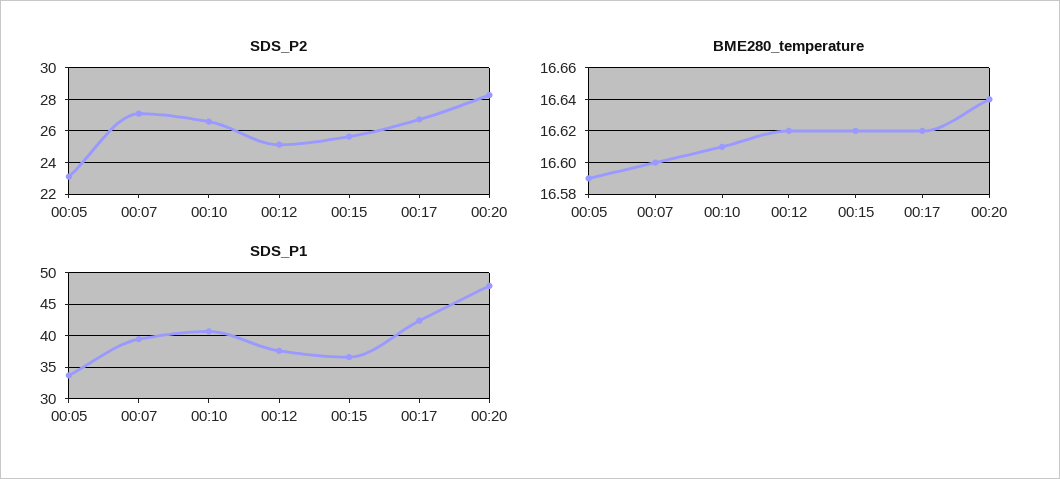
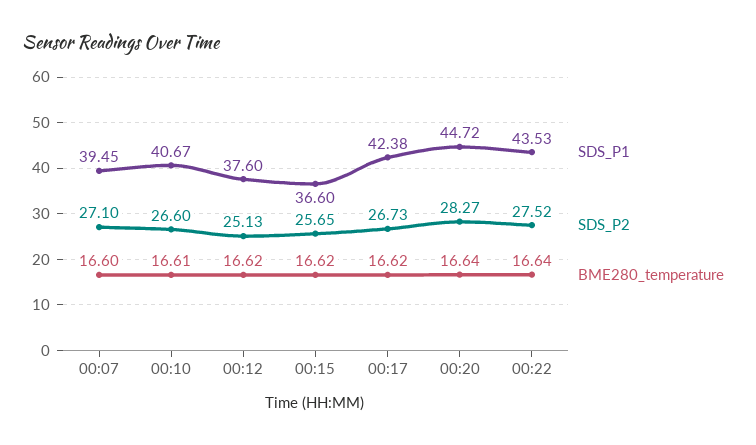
SDS_P2, 00:05: 23 -> none
BME280_temperature, 00:05: 16.59 -> none
SDS_P1, 00:05: 34 -> none
SDS_P1, 00:20: 48 -> 44.72
SDS_P1, 00:22: none -> 43.53
SDS_P2, 00:22: none -> 27.52
BME280_temperature, 00:22: none -> 16.64

